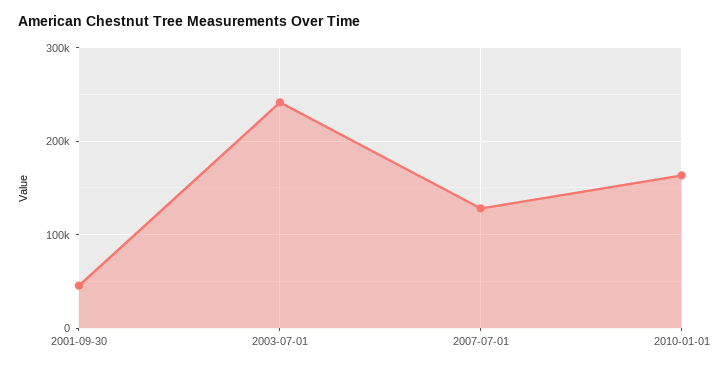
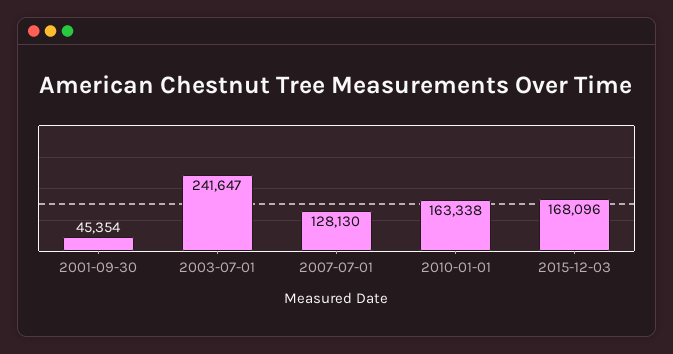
2015-12-03: none -> 168096

